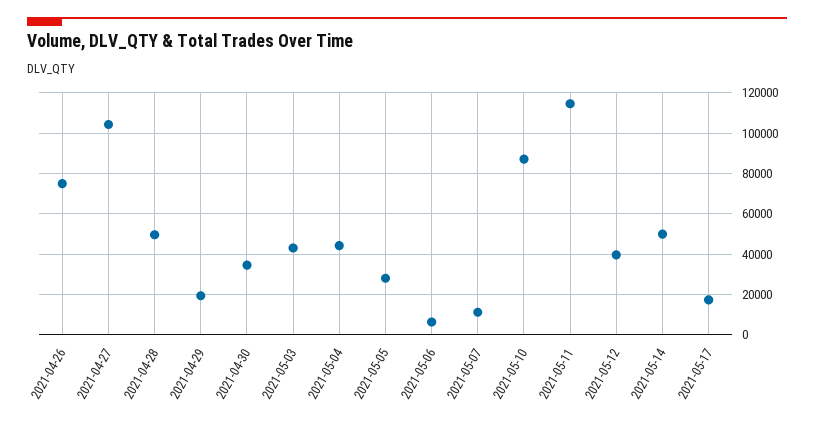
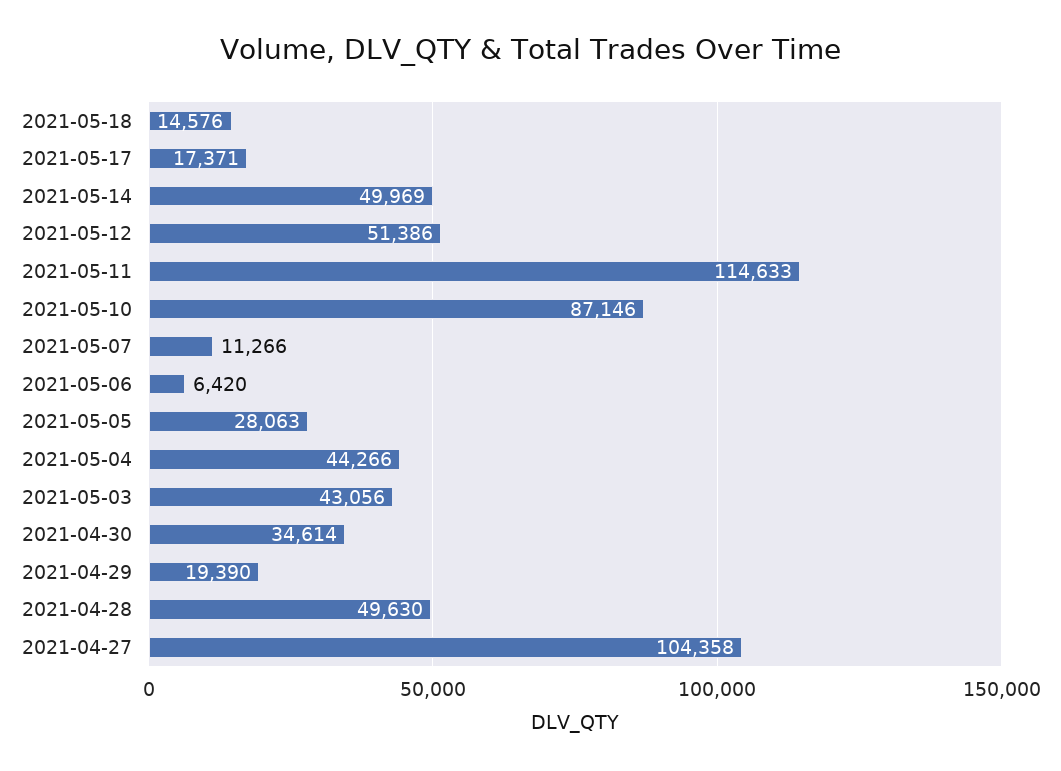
2021-04-26: 75000 -> none
2021-05-12: 40000 -> 51386
2021-05-18: none -> 14576

